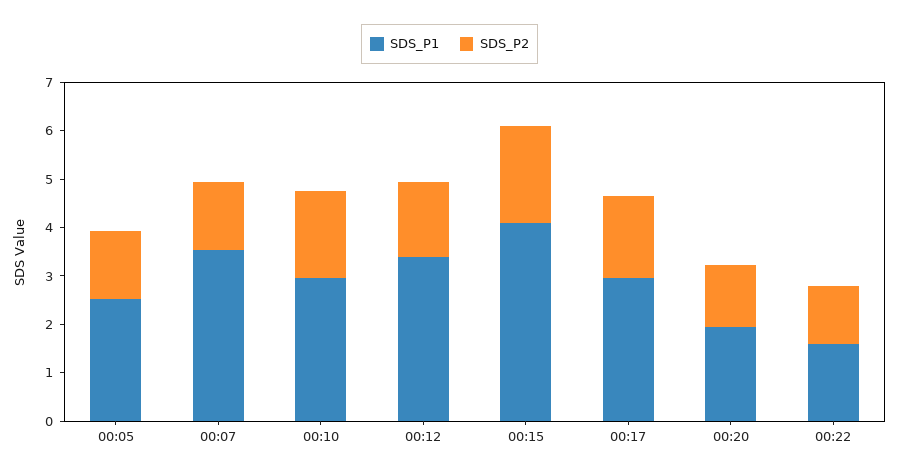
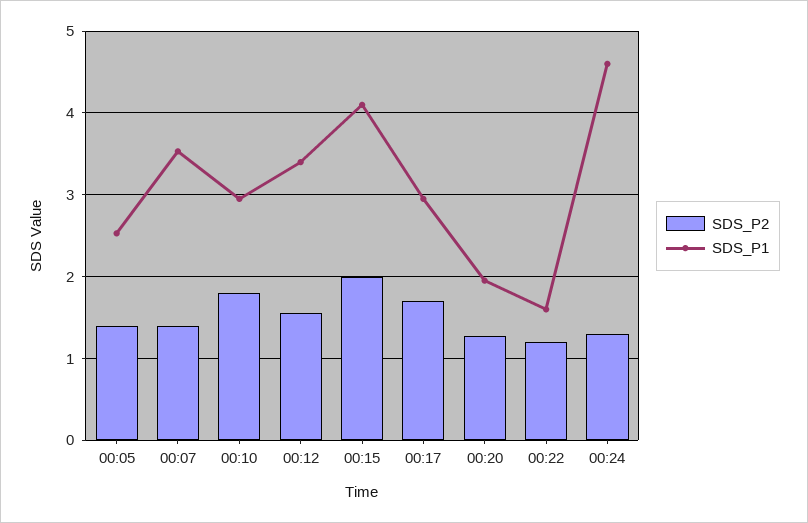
SDS_P2, 00:24: none -> 1.3
SDS_P1, 00:24: none -> 4.6

